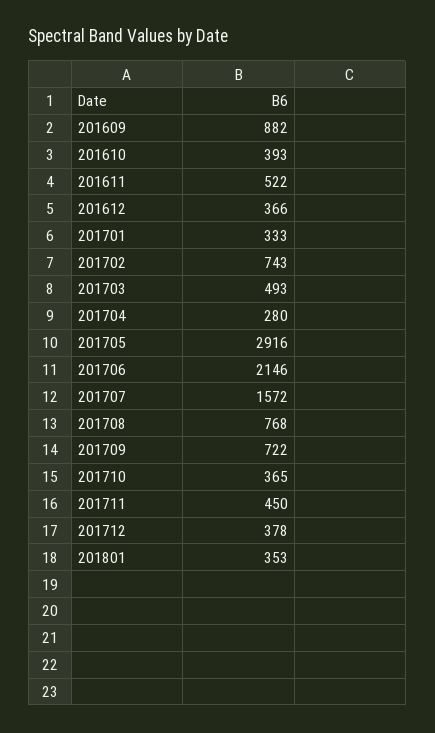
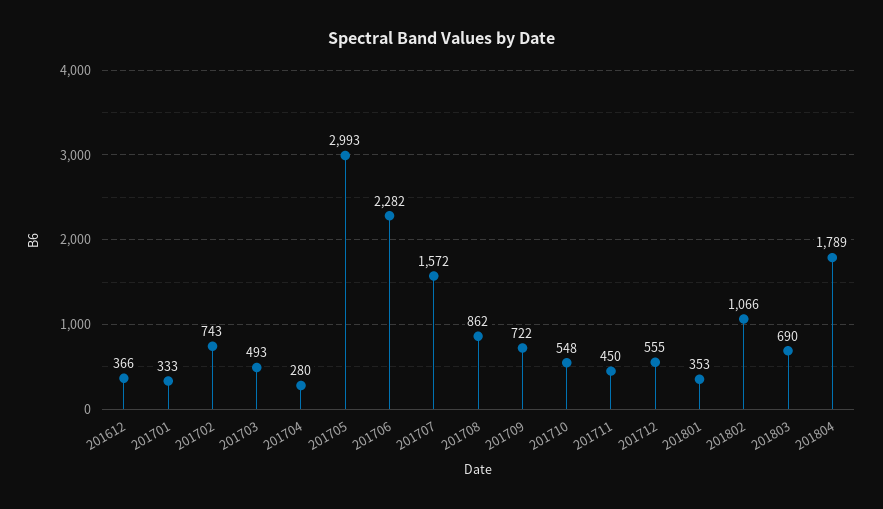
201609: 882 -> none
201610: 393 -> none
201611: 522 -> none
201705: 2916 -> 2993
201706: 2146 -> 2282
201708: 768 -> 862
201710: 365 -> 548
201712: 378 -> 555
201802: none -> 1066
201803: none -> 690
201804: none -> 1789

